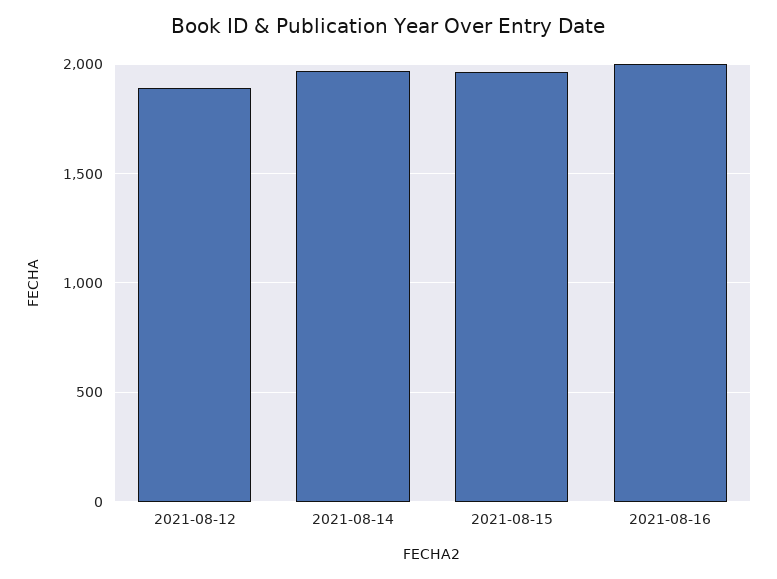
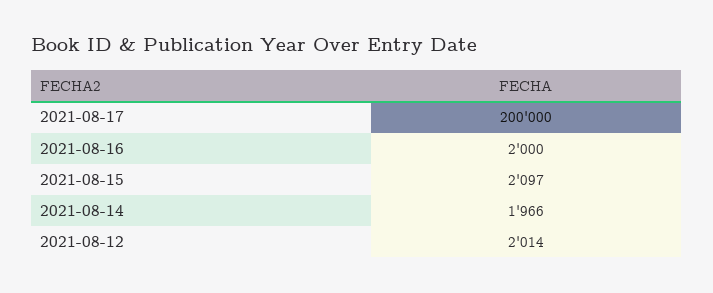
2021-08-12: 1900 -> 2014
2021-08-15: 1950 -> 2097
2021-08-17: none -> 200000

